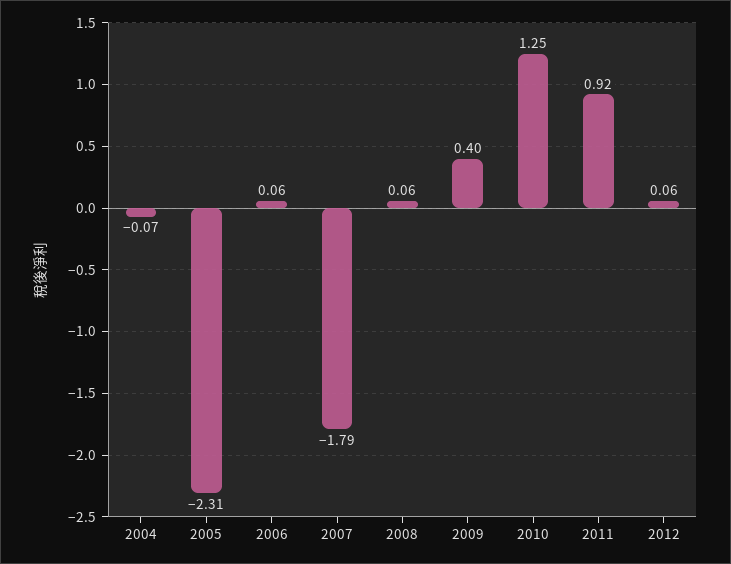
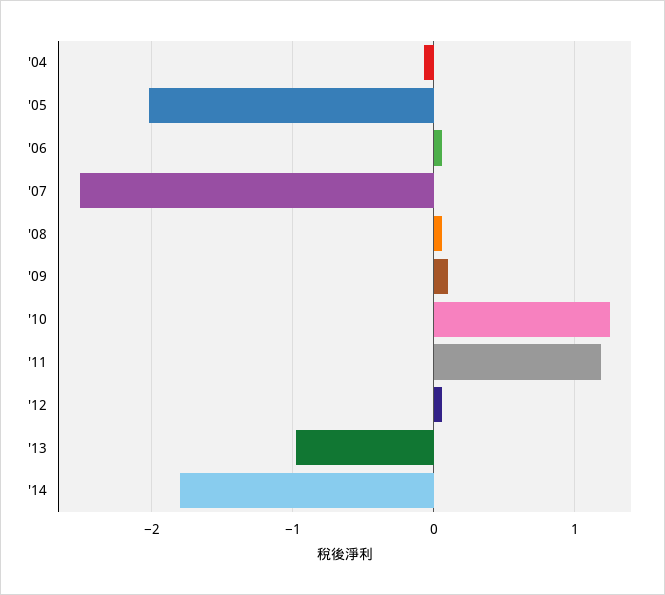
2005: -2.31 -> -2
2007: -1.79 -> -2.5
2009: 0.4 -> 0.1
2011: 0.92 -> 1.2
'13: none -> -1
'14: none -> -1.8

